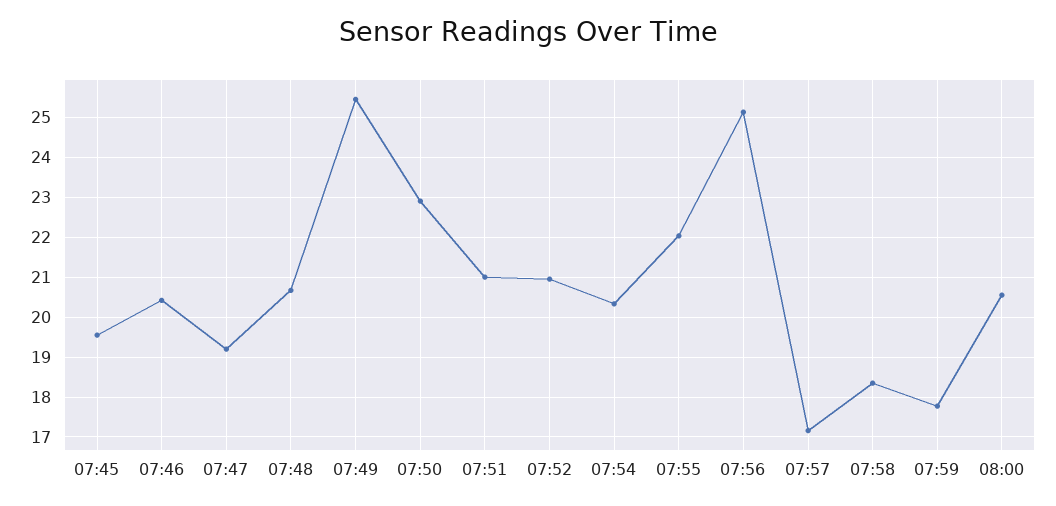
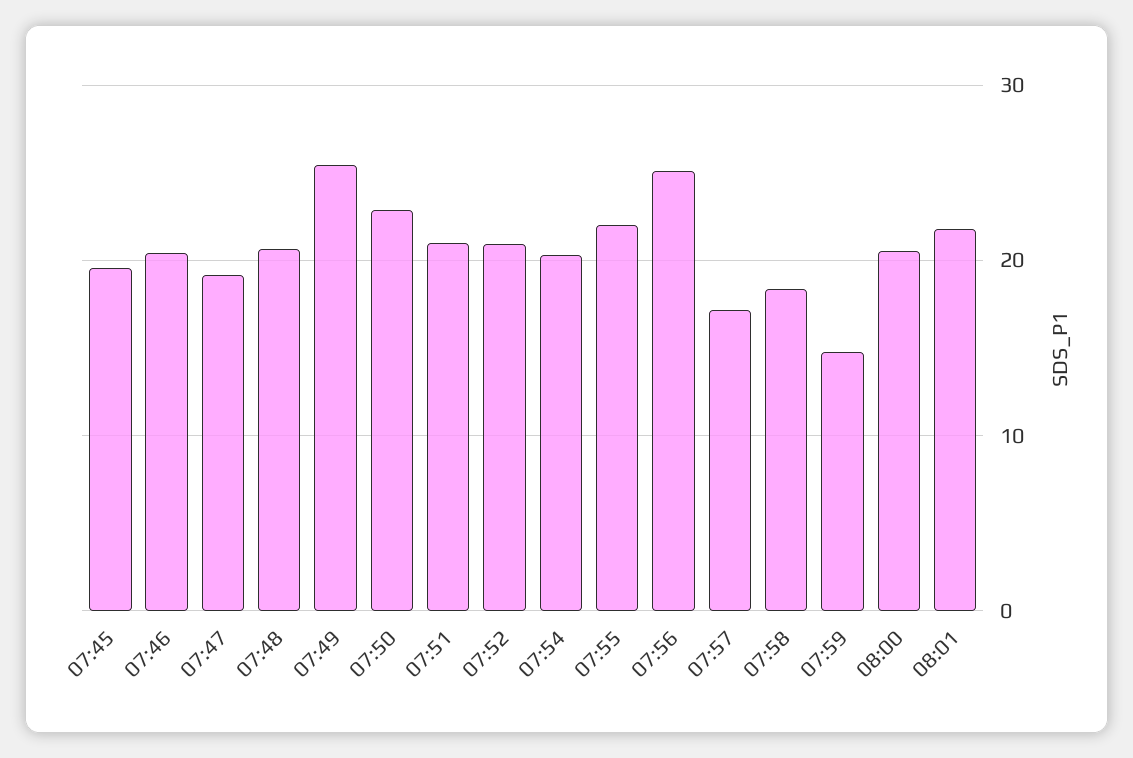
07:59: 17.8 -> 15
08:01: none -> 22

